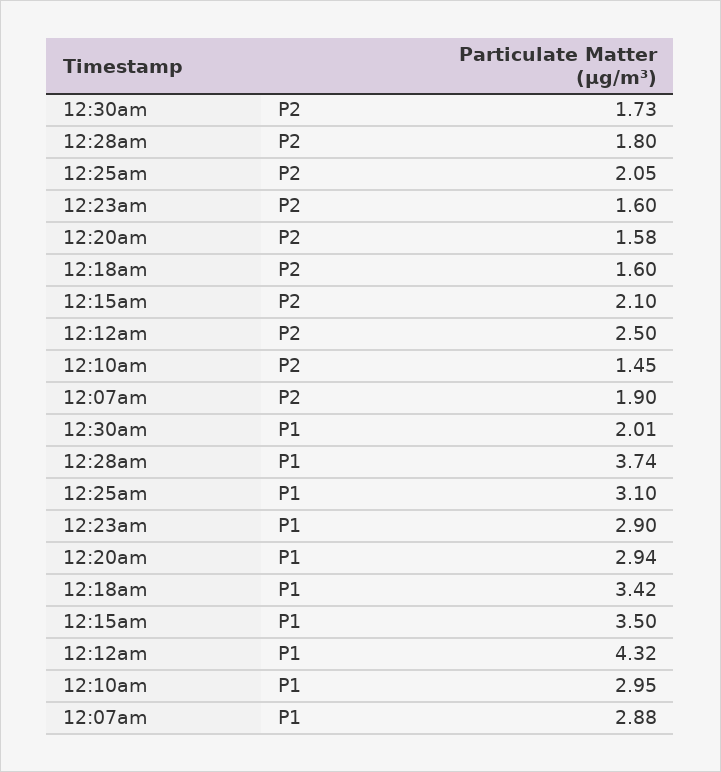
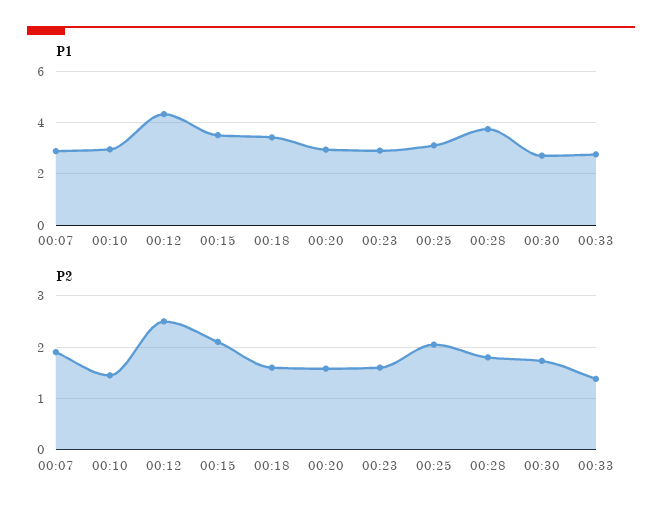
P1, 12:30am: 2.01 -> 2.75
P1, 00:33: none -> 2.75
P2, 00:33: none -> 1.4

